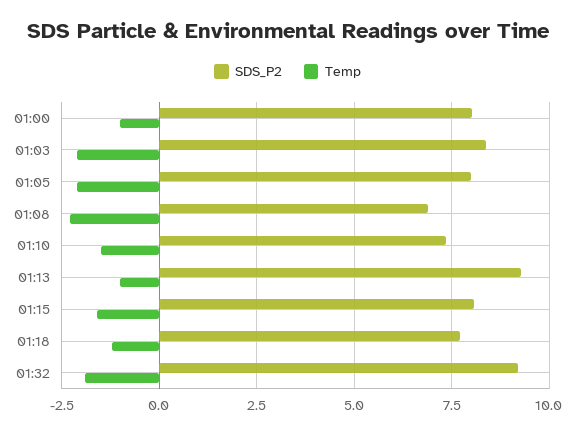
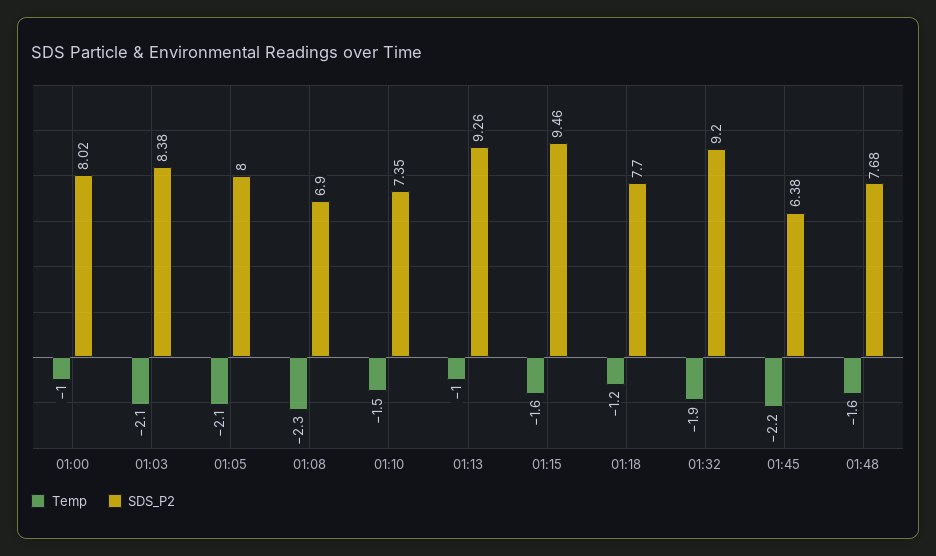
SDS_P2, 01:15: 8 -> 9.46
Temp, 01:45: none -> -2.2
SDS_P2, 01:45: none -> 6.38
Temp, 01:48: none -> -1.6
SDS_P2, 01:48: none -> 7.68

